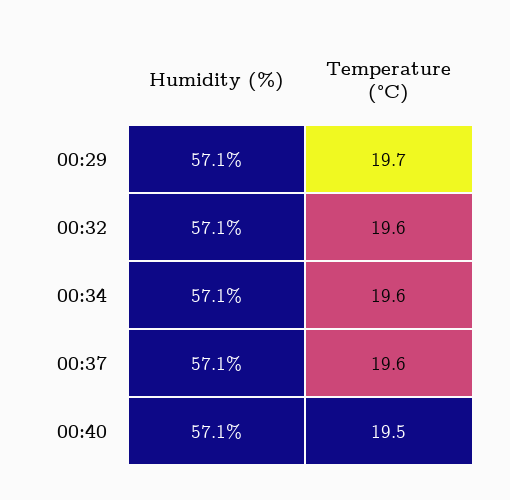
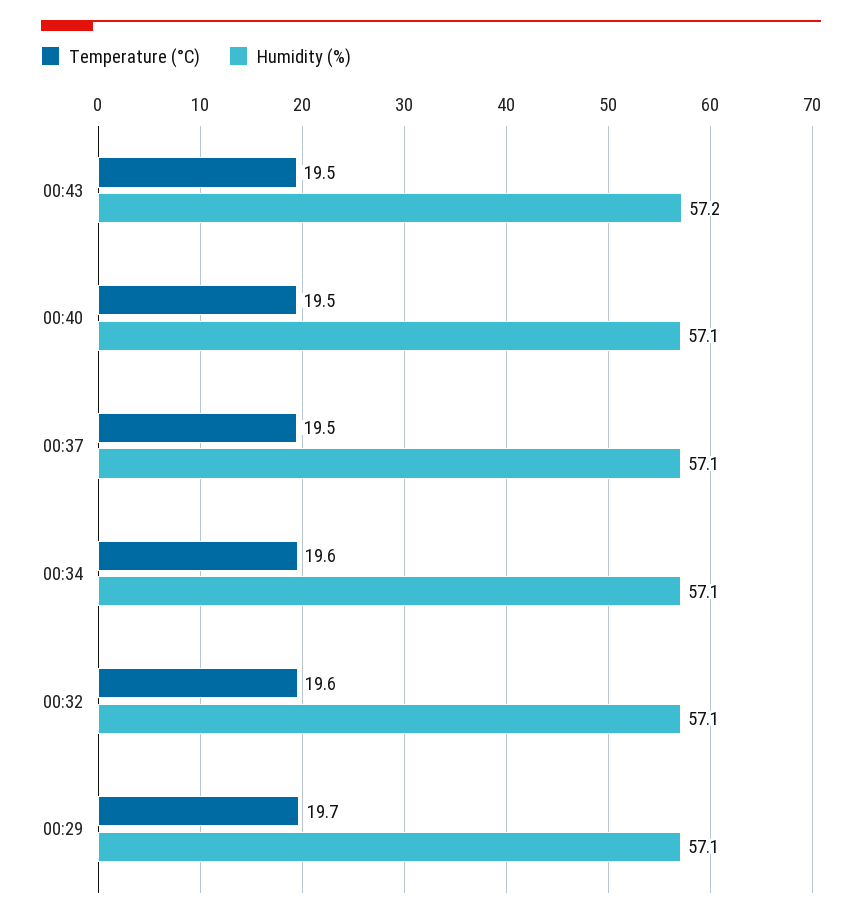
Temperature (°C), 00:37: 19.6 -> 19.5
Temperature (°C), 00:43: none -> 19.5
Humidity (%), 00:43: none -> 57.2

